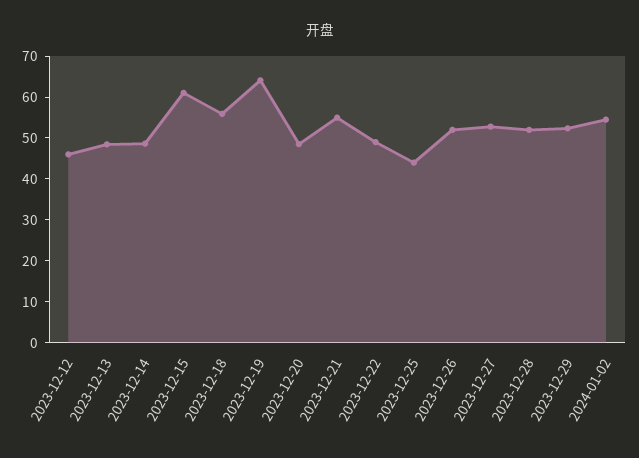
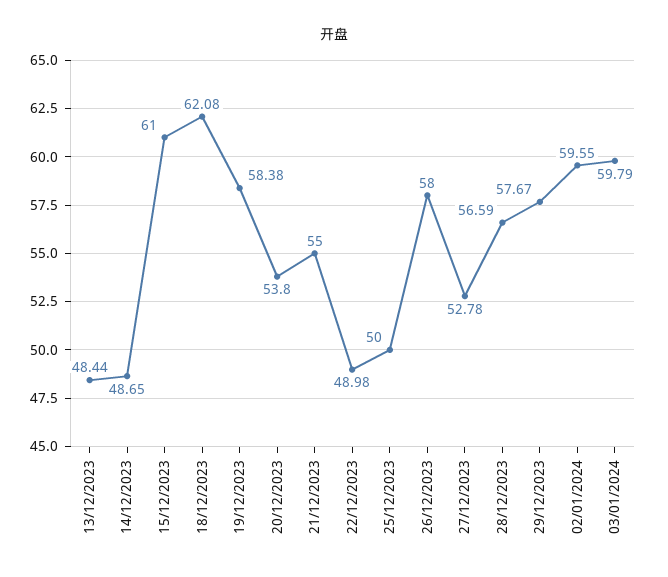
2023-12-12: 46 -> none
2023-12-18: 56 -> 62.08
2023-12-19: 64 -> 58.38
2023-12-20: 48 -> 53.8
2023-12-25: 44 -> 50
2023-12-26: 52 -> 58
2023-12-28: 52 -> 56.59
2023-12-29: 52 -> 57.67
2024-01-02: 54 -> 59.55
03/01/2024: none -> 59.79

